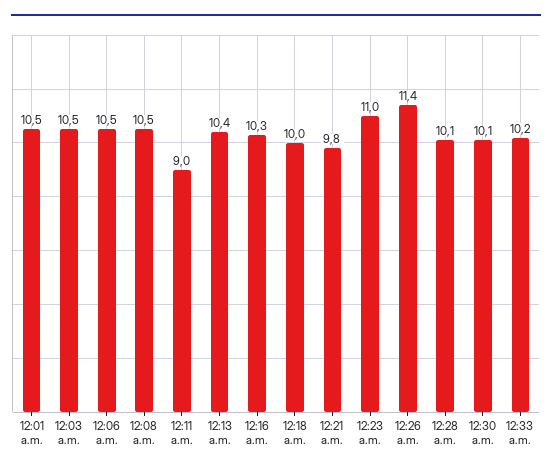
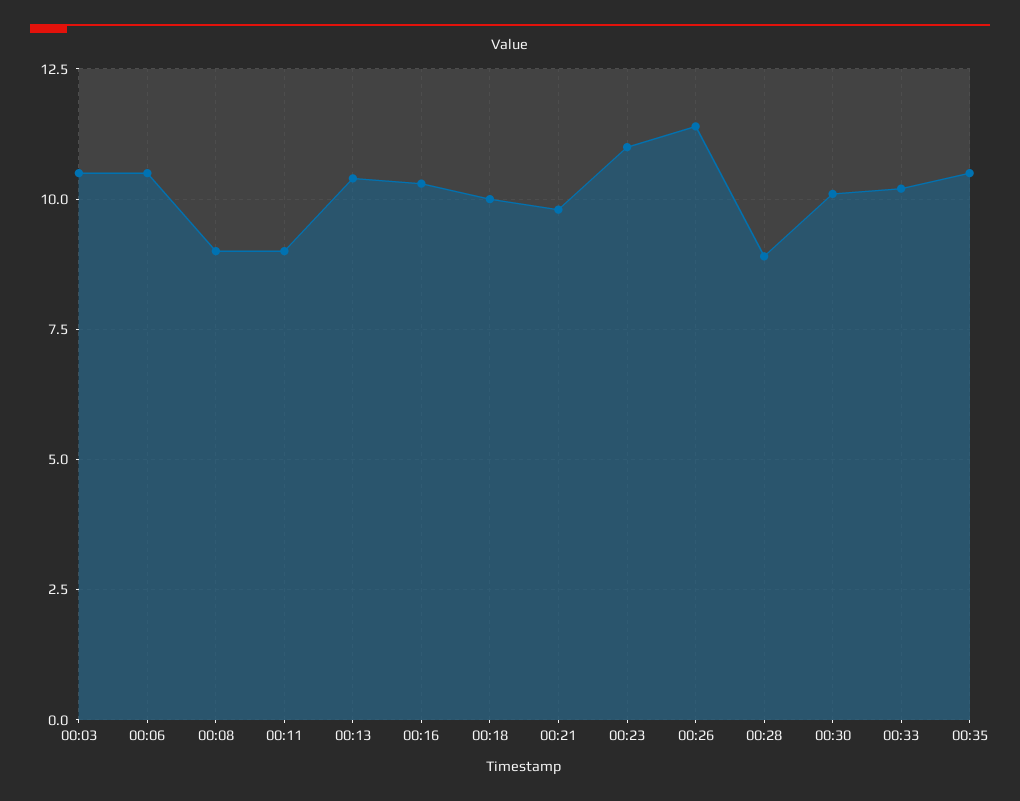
12:01 a.m.: 10.5 -> none
12:08 a.m.: 10.5 -> 9
12:28 a.m.: 10.1 -> 9
00:35: none -> 10.5

